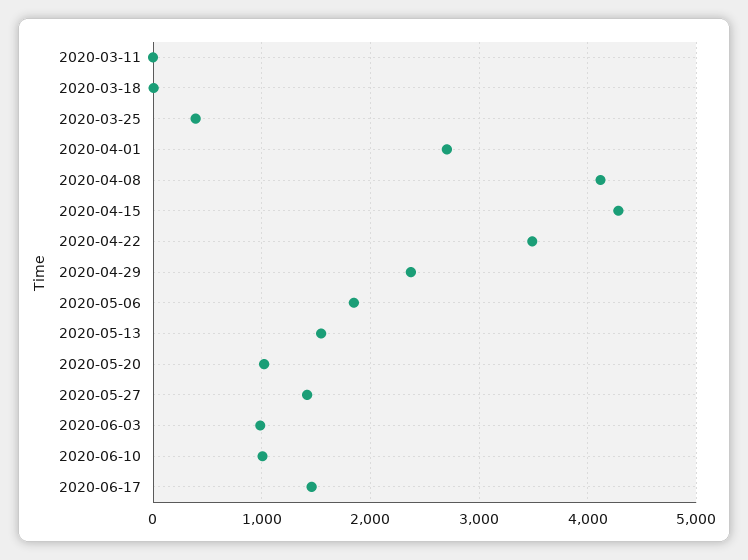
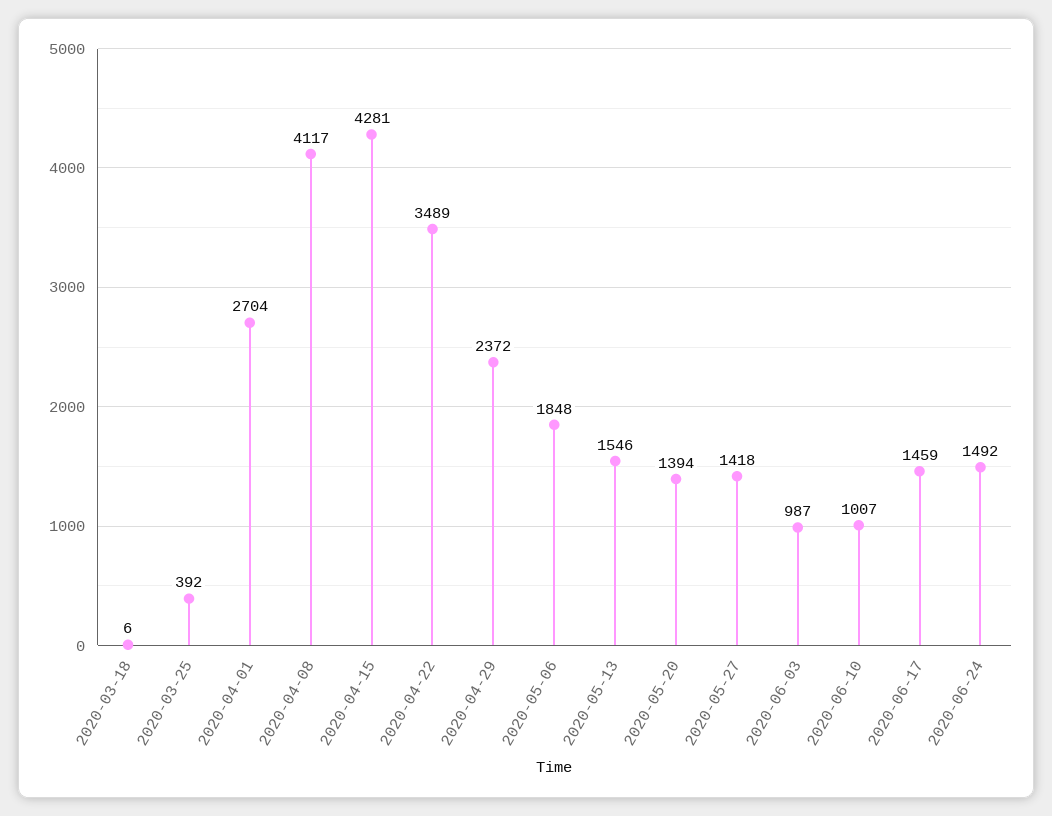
2020-03-11: 0 -> none
2020-05-20: 1000 -> 1394
2020-06-24: none -> 1492

